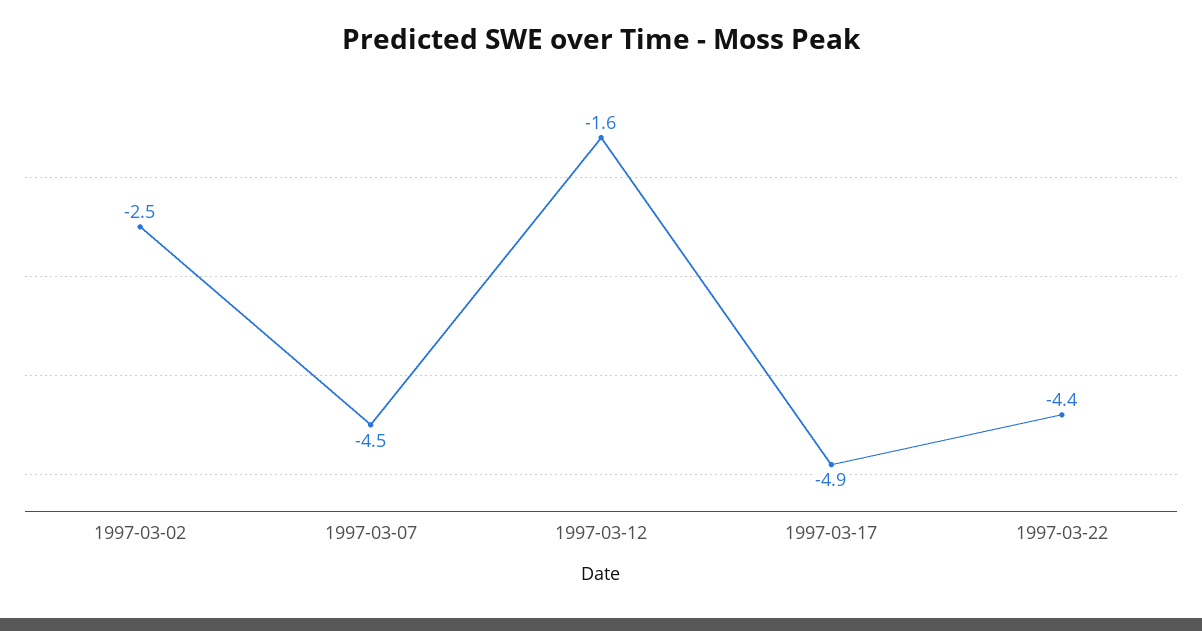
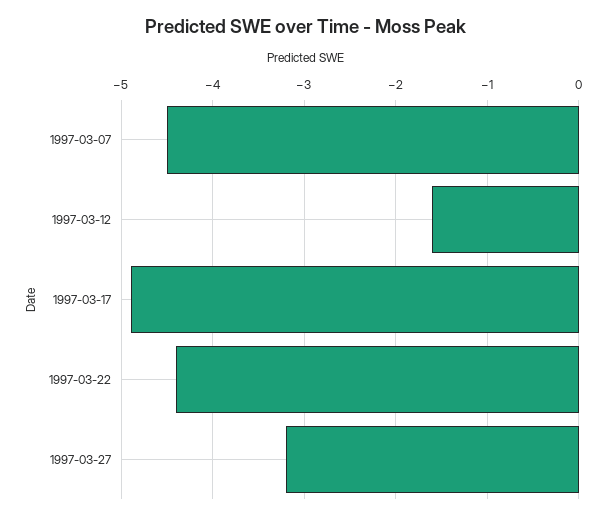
1997-03-02: -2.5 -> none
1997-03-27: none -> -3.2

